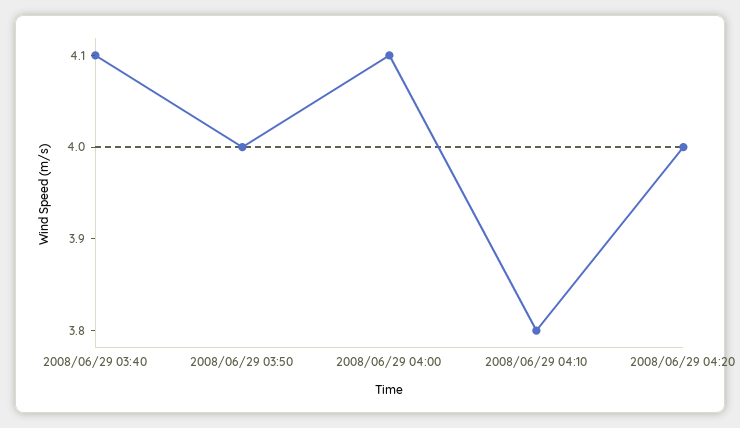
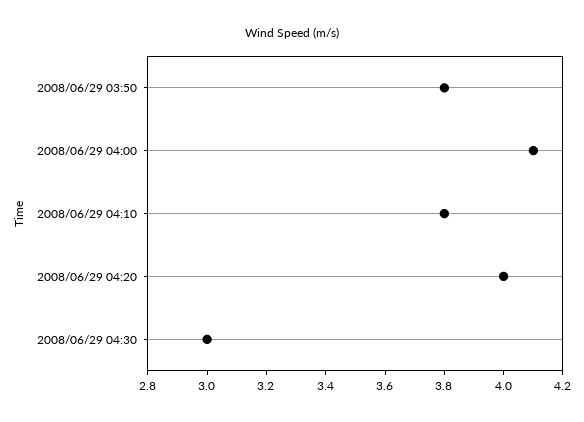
2008/06/29 03:40: 4.1 -> none
2008/06/29 03:50: 4 -> 3.8
2008/06/29 04:30: none -> 3

